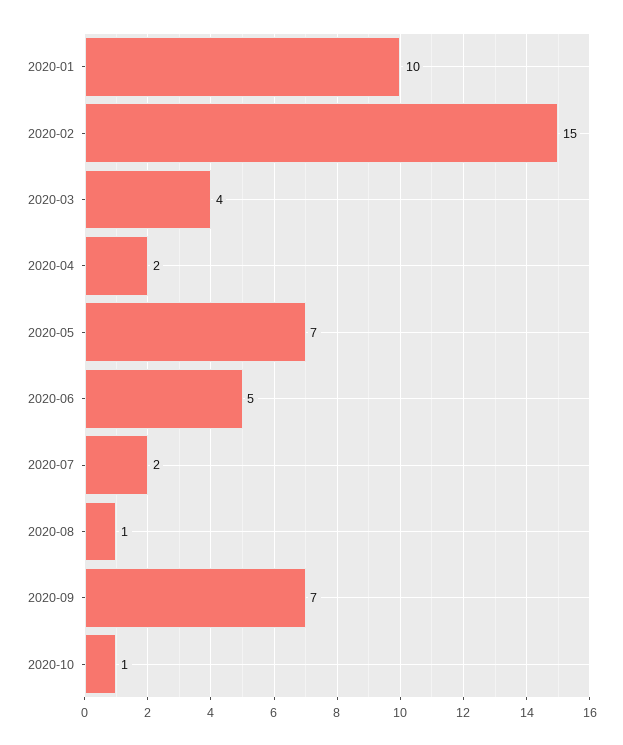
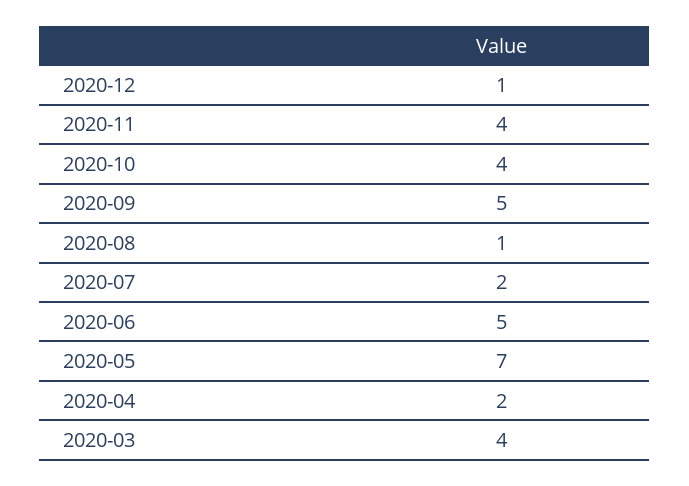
2020-01: 10 -> none
2020-02: 15 -> none
2020-09: 7 -> 5
2020-10: 1 -> 4
2020-12: none -> 1
2020-11: none -> 4

